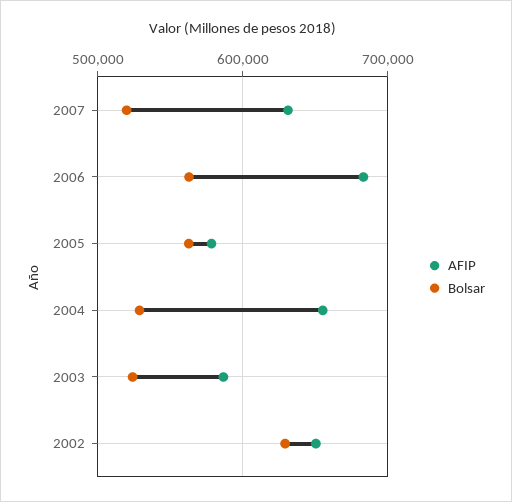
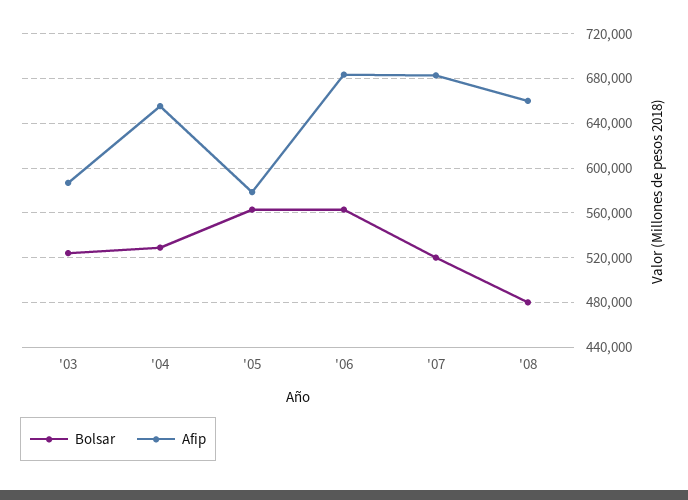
AFIP, 2007: 630000 -> 680000
AFIP, 2002: 650000 -> none
Bolsar, 2002: 630000 -> none
Bolsar, '08: none -> 480000
AFIP, '08: none -> 660000

